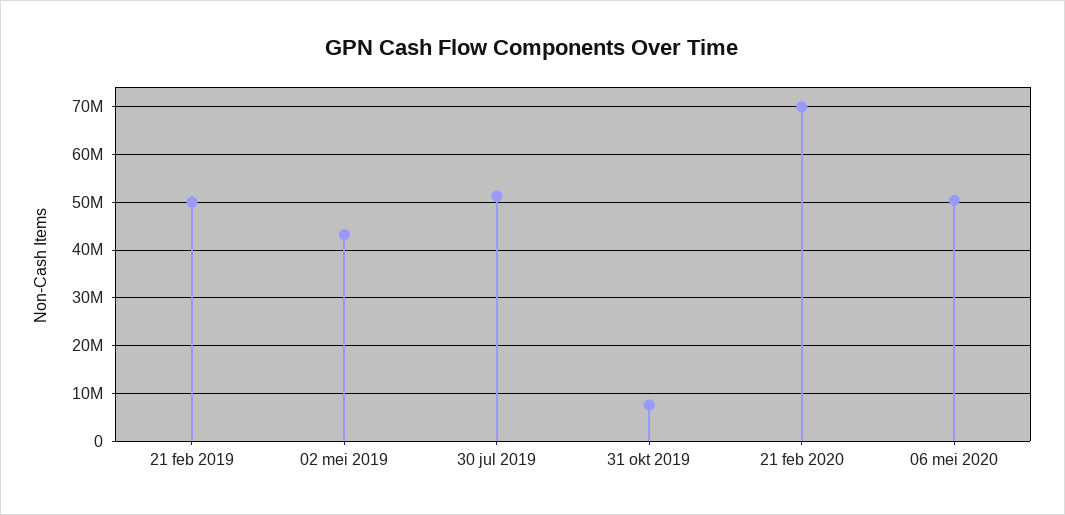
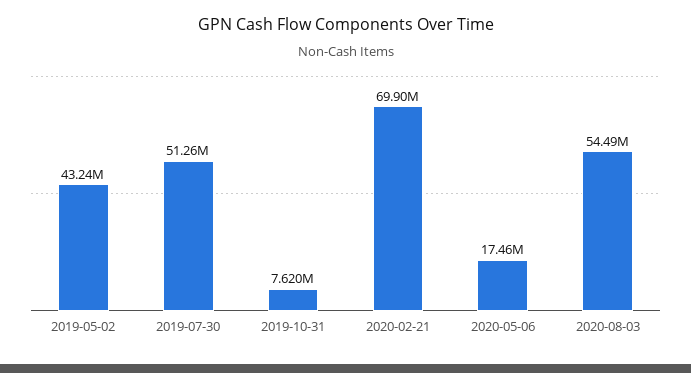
21 feb 2019: 50000000 -> none
06 mei 2020: 50000000 -> 17460000
2020-08-03: none -> 54490000

